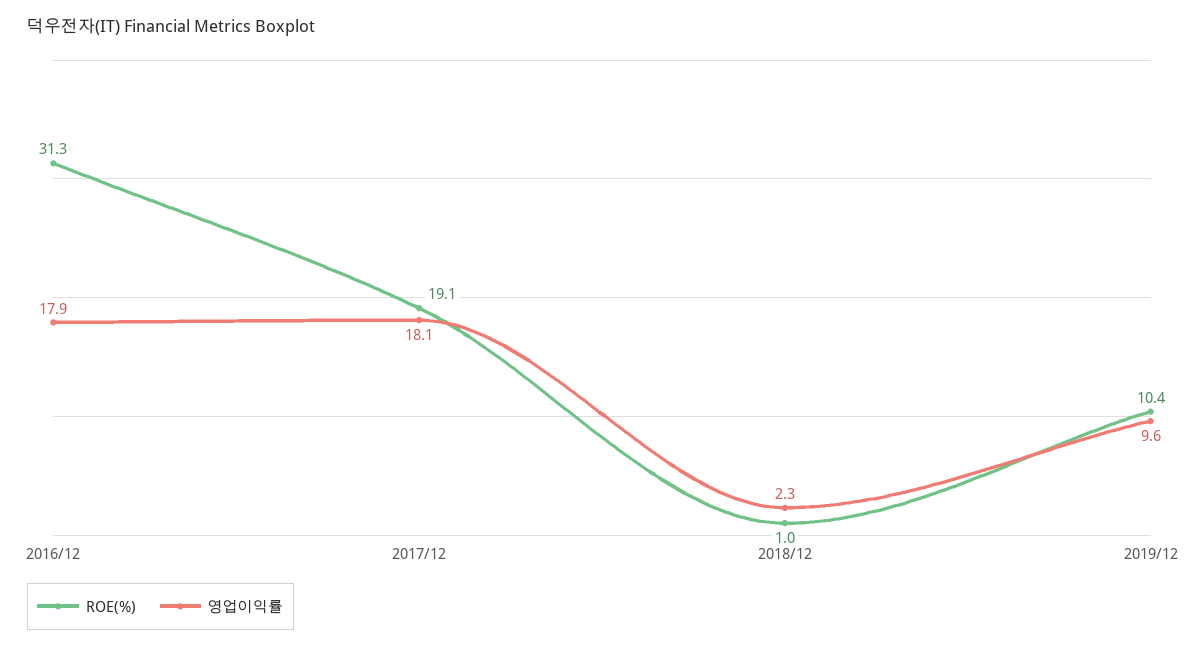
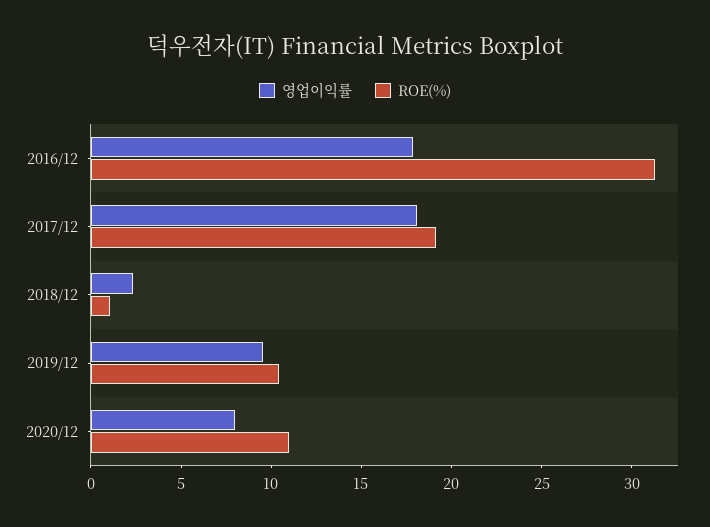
영업이익률, 2020/12: none -> 8
ROE(%), 2020/12: none -> 11

